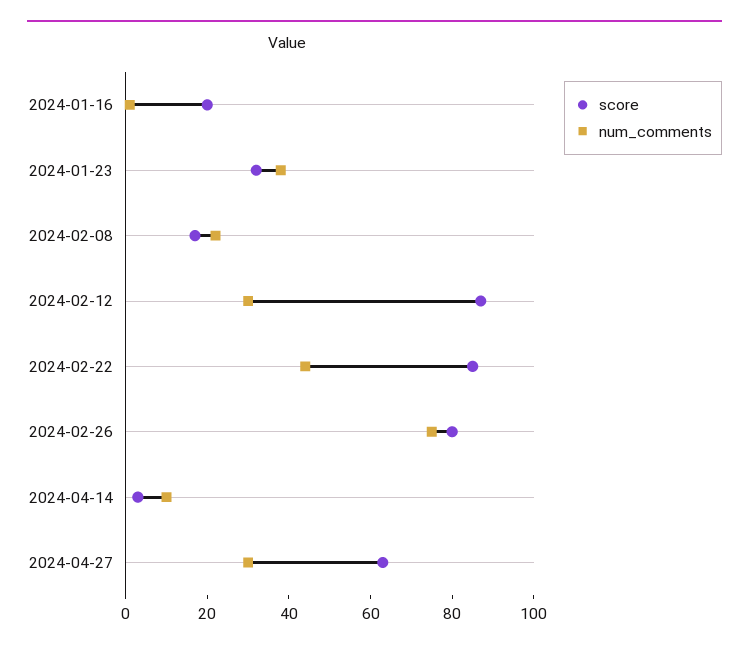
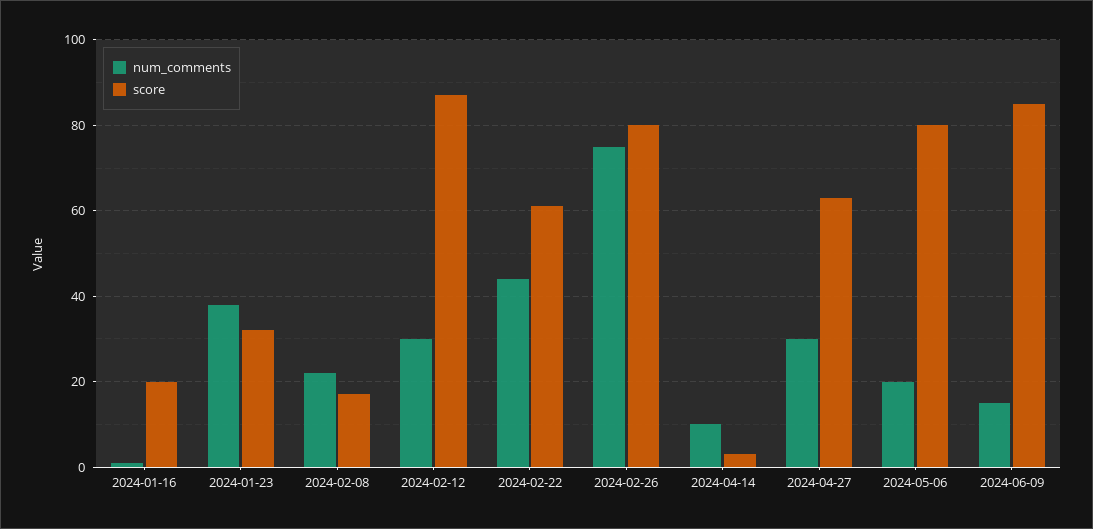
score, 2024-02-22: 85 -> 60
num_comments, 2024-05-06: none -> 20
score, 2024-05-06: none -> 80
num_comments, 2024-06-09: none -> 15
score, 2024-06-09: none -> 85

